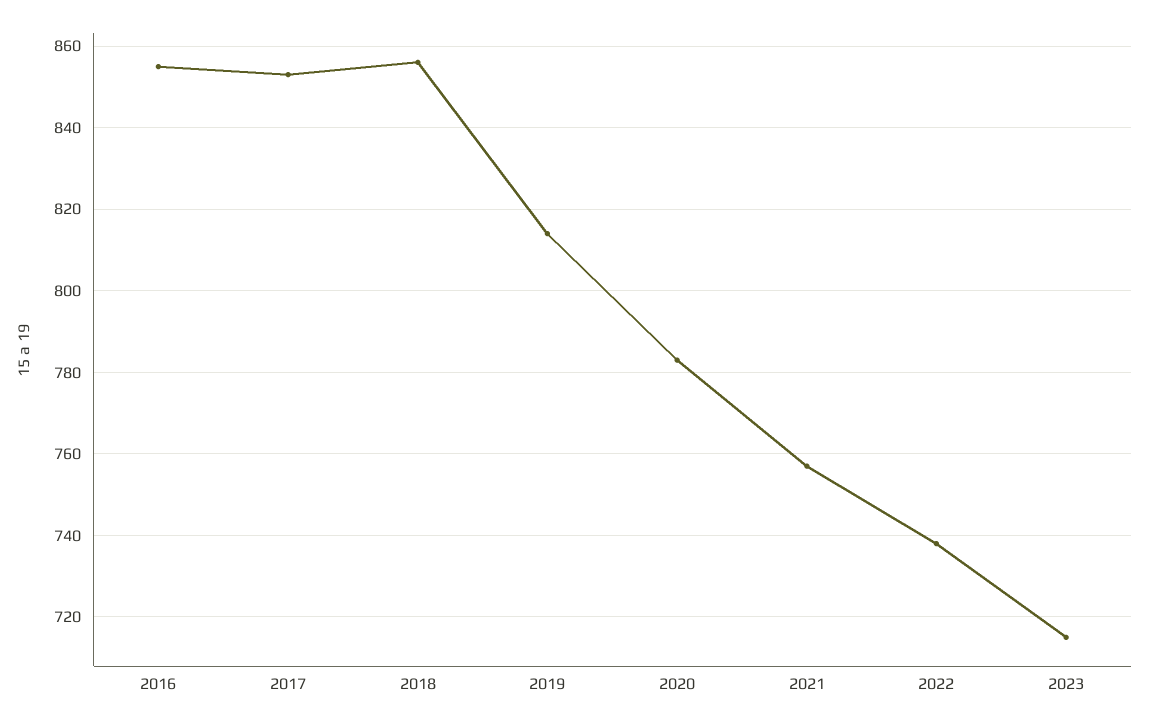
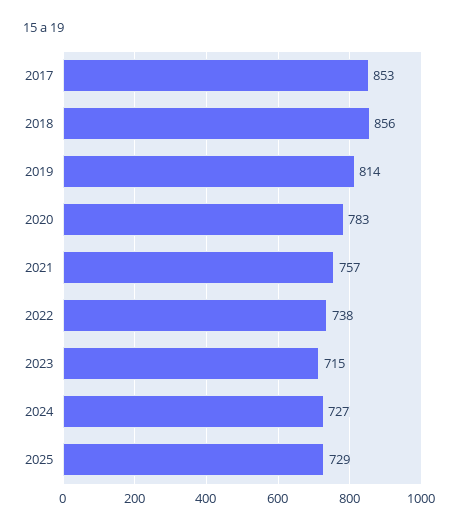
2016: 855 -> none
2024: none -> 727
2025: none -> 729

